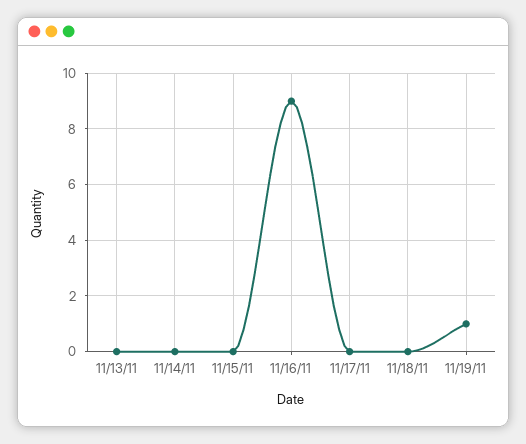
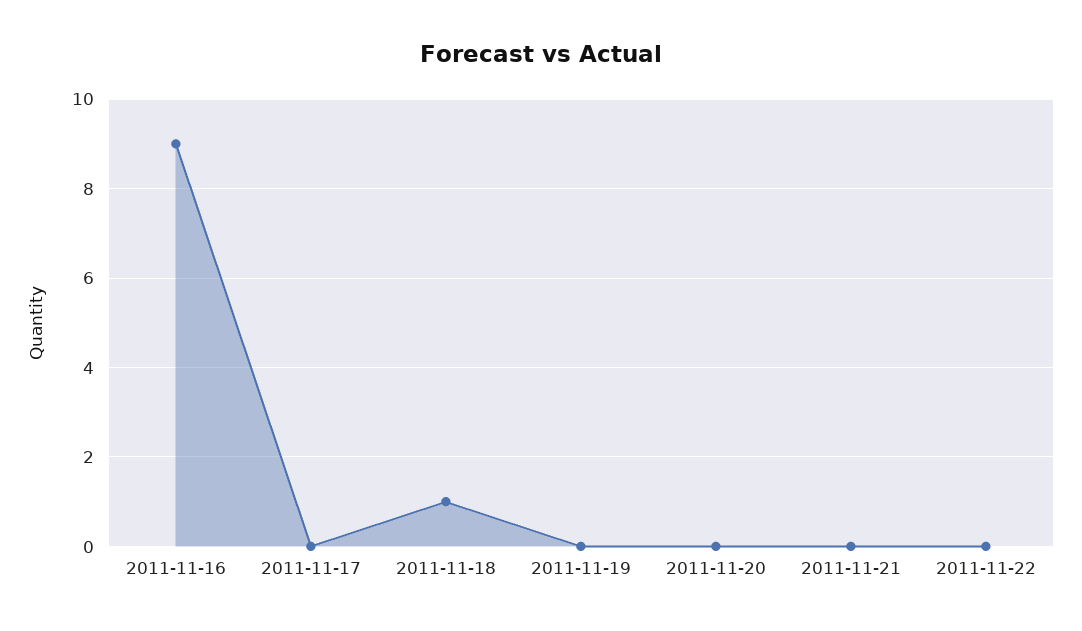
11/13/11: 0 -> none
11/14/11: 0 -> none
11/15/11: 0 -> none
11/18/11: 0 -> 1
11/19/11: 1 -> 0
2011-11-20: none -> 0
2011-11-21: none -> 0
2011-11-22: none -> 0

